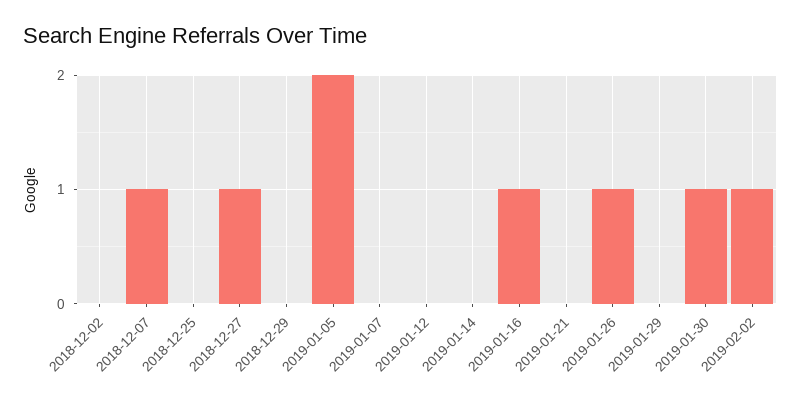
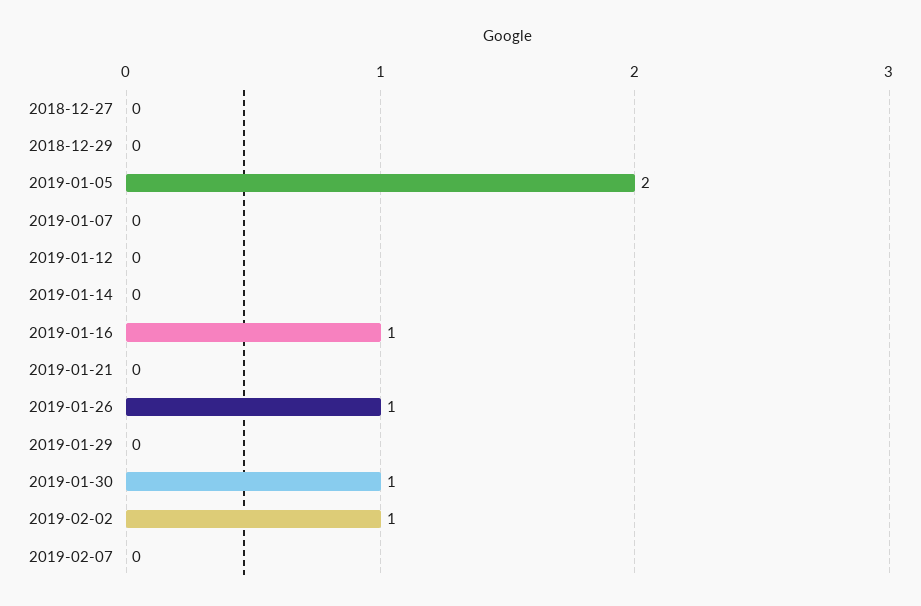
2018-12-02: 0 -> none
2018-12-07: 1 -> none
2018-12-25: 0 -> none
2018-12-27: 1 -> 0
2019-02-07: none -> 0

